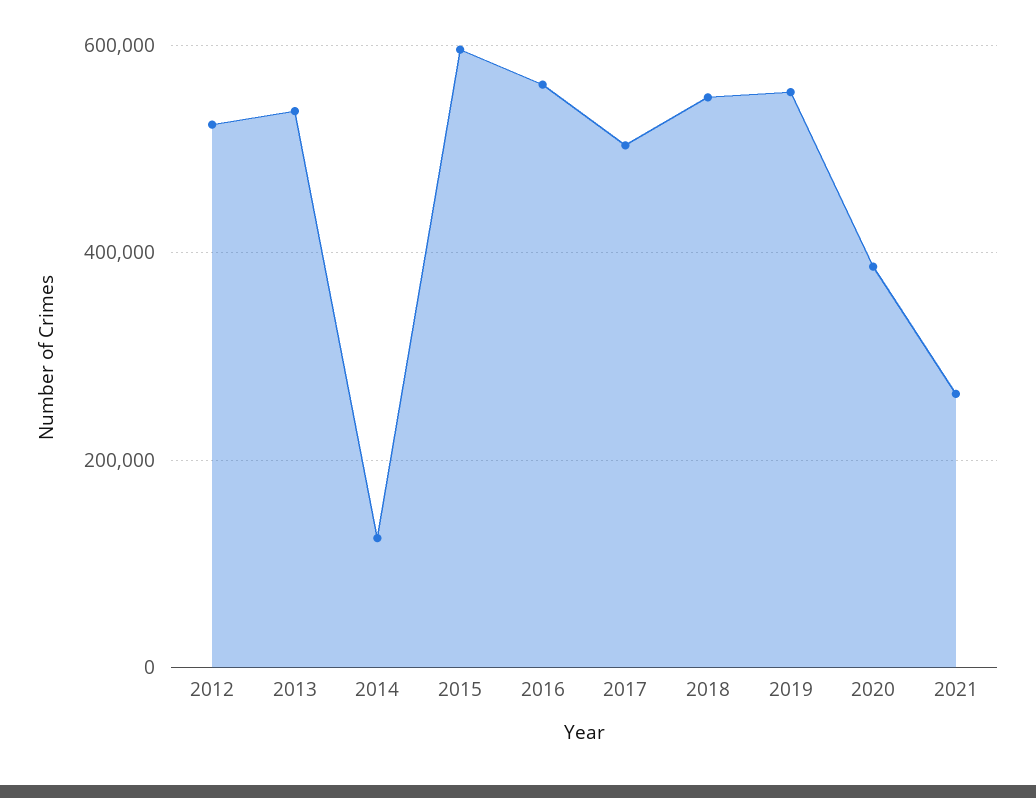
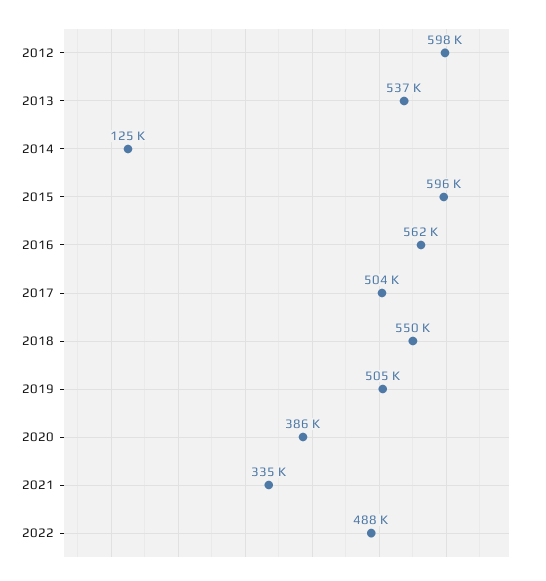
2012: 520000 -> 598000
2019: 560000 -> 505000
2021: 260000 -> 335000
2022: none -> 488000

